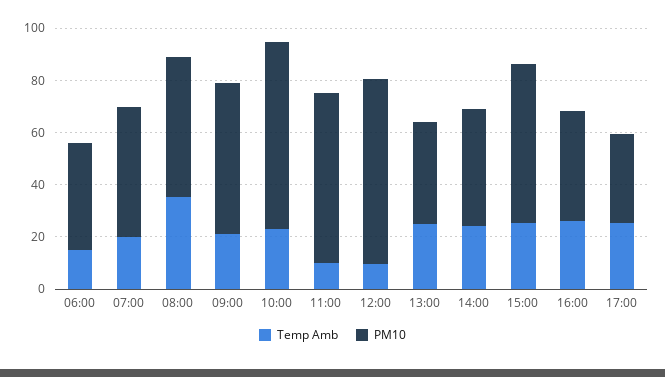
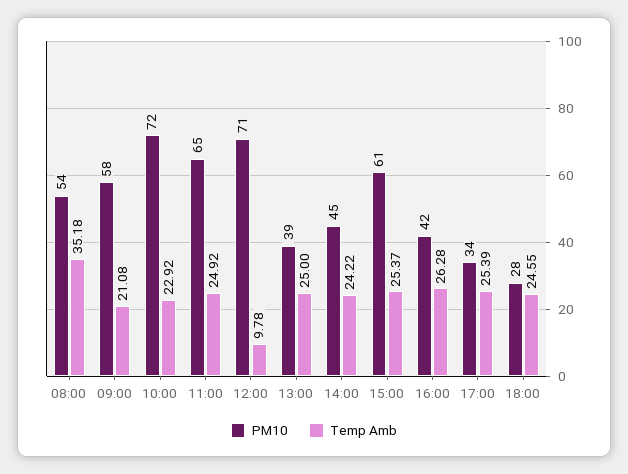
Temp Amb, 06:00: 15 -> none
PM10, 06:00: 40 -> none
Temp Amb, 07:00: 20 -> none
PM10, 07:00: 50 -> none
Temp Amb, 11:00: 10 -> 24.92
PM10, 18:00: none -> 28
Temp Amb, 18:00: none -> 24.55

